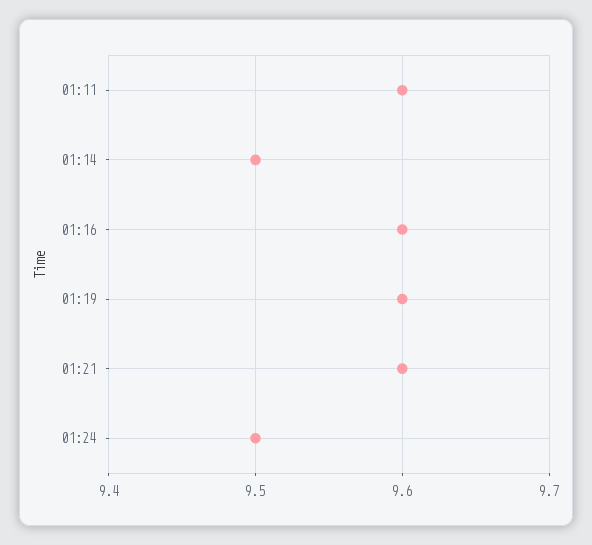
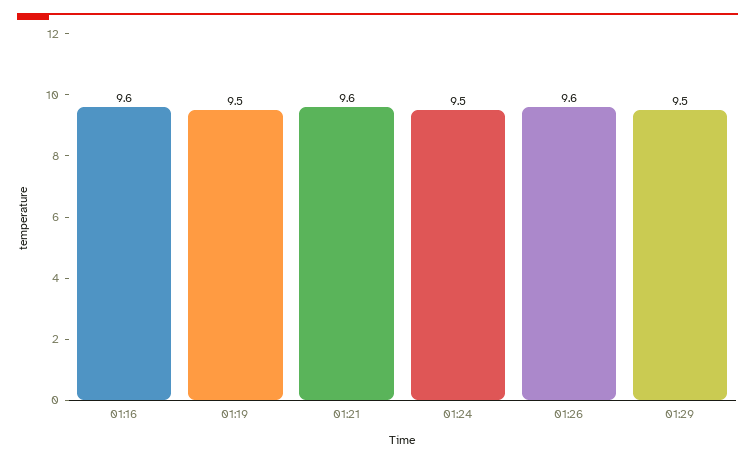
01:11: 9.6 -> none
01:14: 9.5 -> none
01:19: 9.6 -> 9.5
01:26: none -> 9.6
01:29: none -> 9.5

